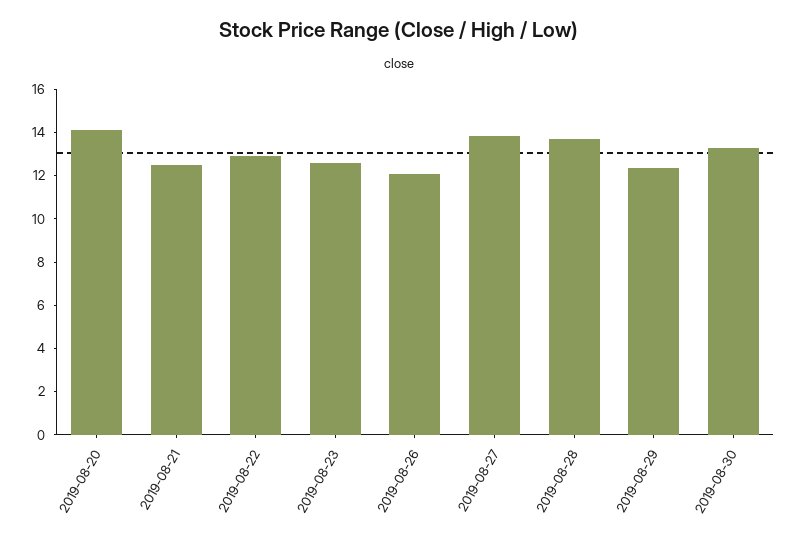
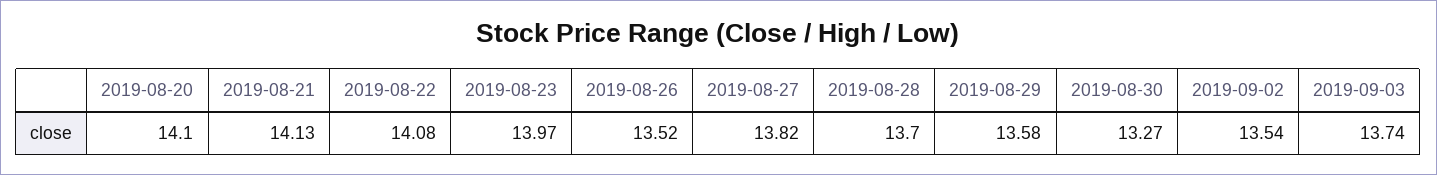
2019-08-21: 12.5 -> 14.13
2019-08-22: 13 -> 14.08
2019-08-23: 12.5 -> 13.97
2019-08-26: 12 -> 13.52
2019-08-29: 12.5 -> 13.58
2019-09-02: none -> 13.54
2019-09-03: none -> 13.74

